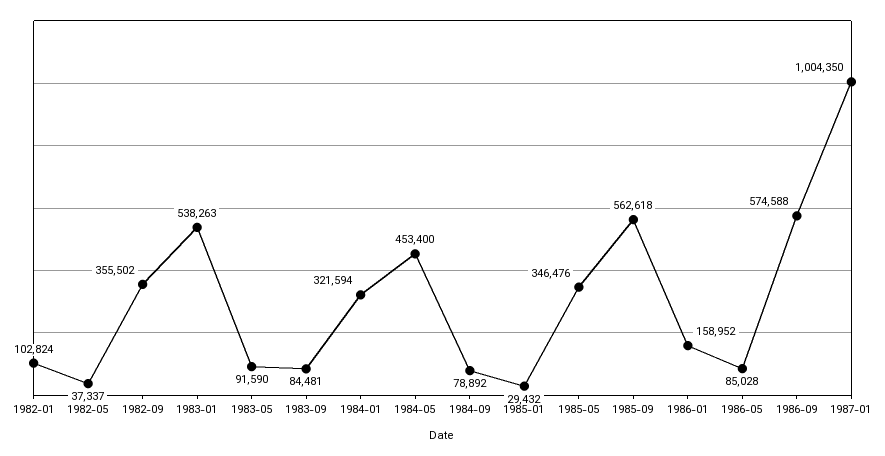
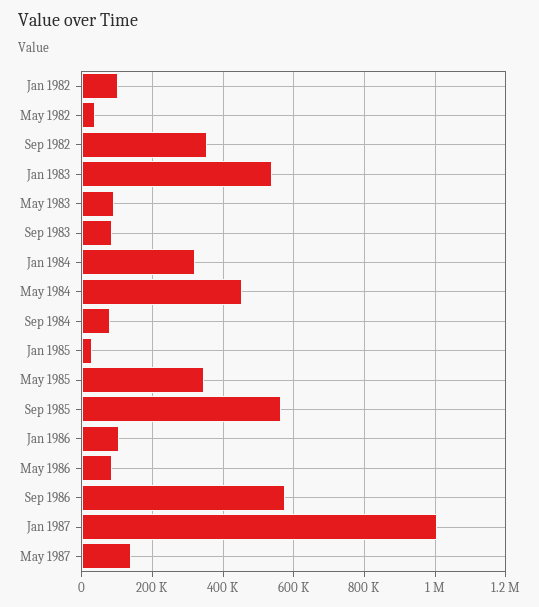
1986-01: 158952 -> 100000
May 1987: none -> 140000

